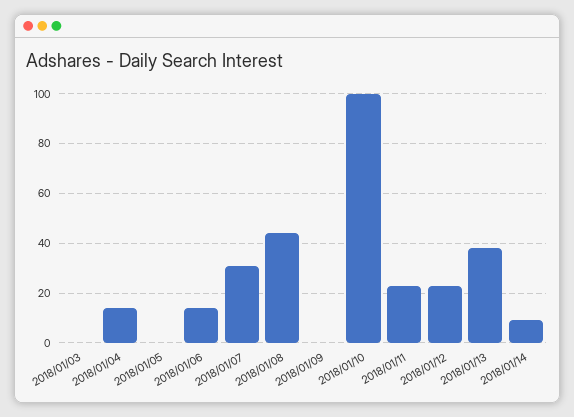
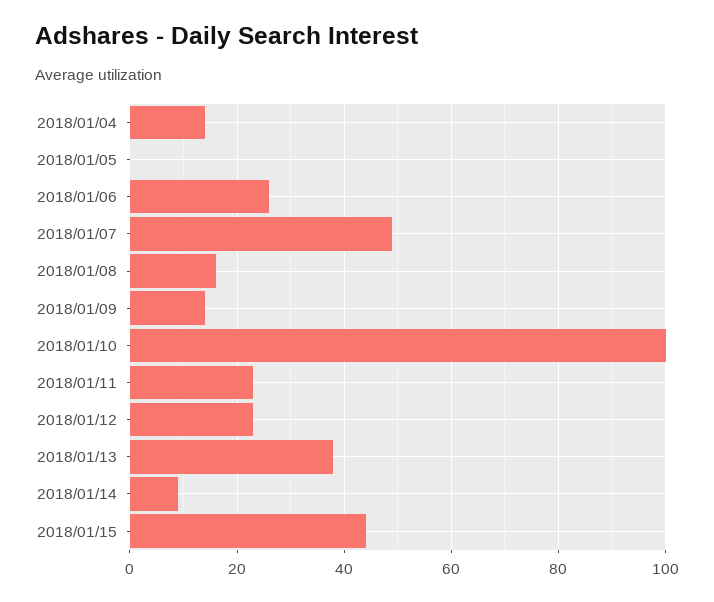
2018/01/03: 0 -> none
2018/01/06: 15 -> 25
2018/01/07: 30 -> 50
2018/01/08: 45 -> 15
2018/01/09: 0 -> 15
2018/01/15: none -> 45

